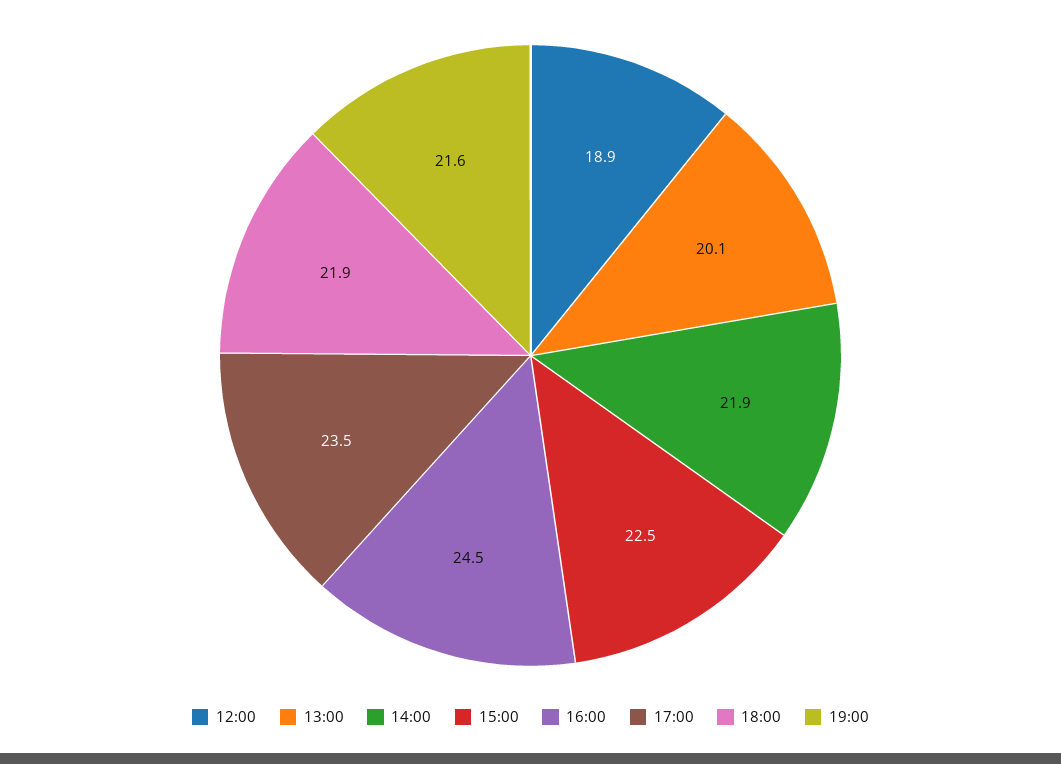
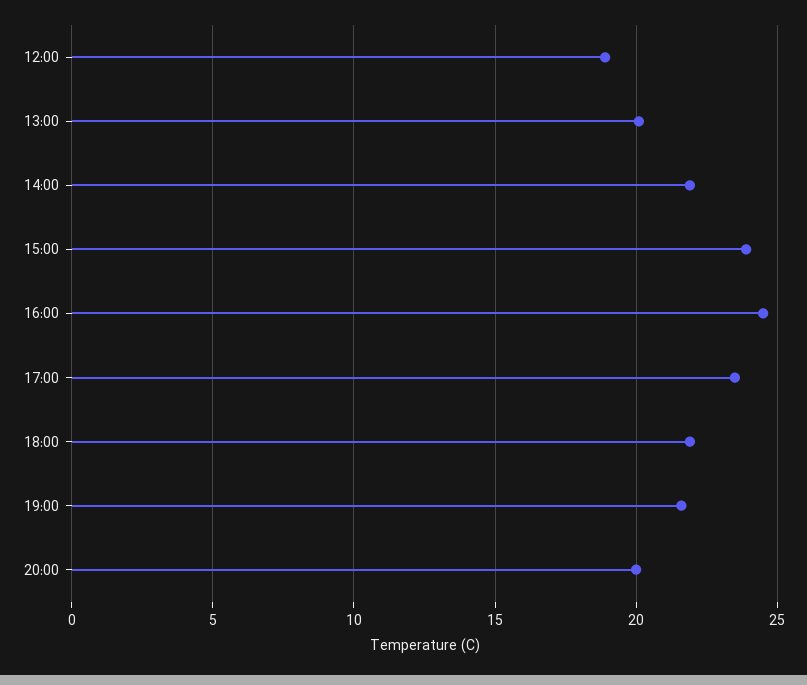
15:00: 22.5 -> 24
20:00: none -> 20

